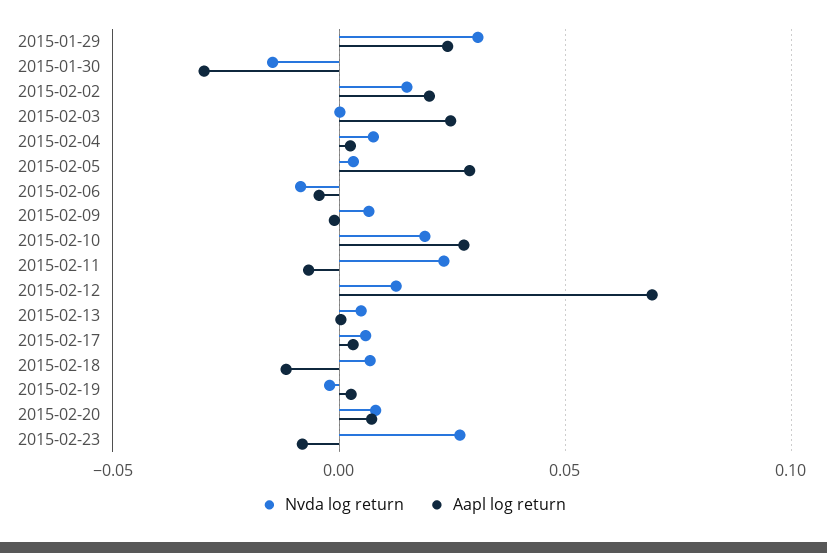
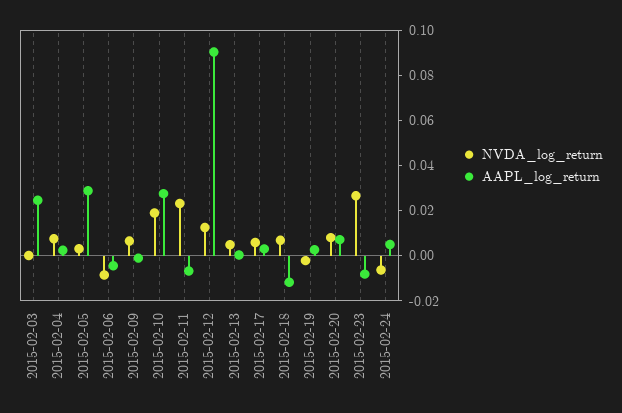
Nvda log return, 2015-01-29: 0.03 -> none
Aapl log return, 2015-01-29: 0.025 -> none
Nvda log return, 2015-01-30: -0.015 -> none
Aapl log return, 2015-01-30: -0.03 -> none
Nvda log return, 2015-02-02: 0.015 -> none
Aapl log return, 2015-02-02: 0.02 -> none
Aapl log return, 2015-02-12: 0.07 -> 0.09
Nvda log return, 2015-02-24: none -> -0.005
Aapl log return, 2015-02-24: none -> 0.005

